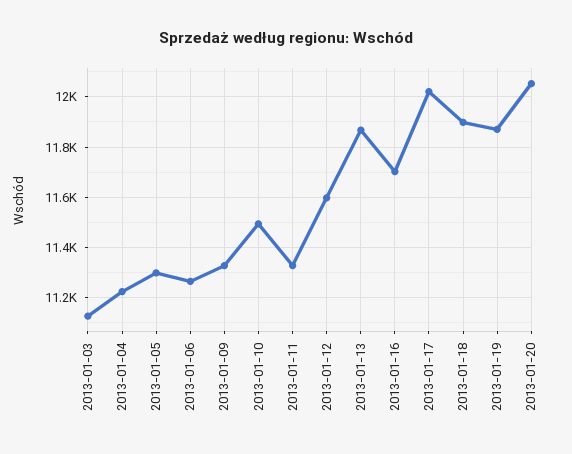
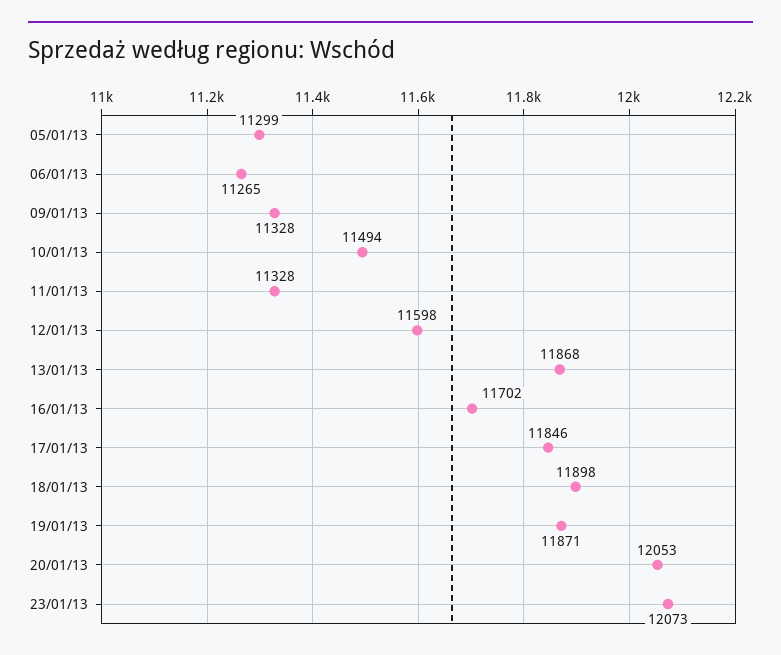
2013-01-03: 11125 -> none
2013-01-04: 11225 -> none
2013-01-17: 12025 -> 11846
23/01/13: none -> 12073

